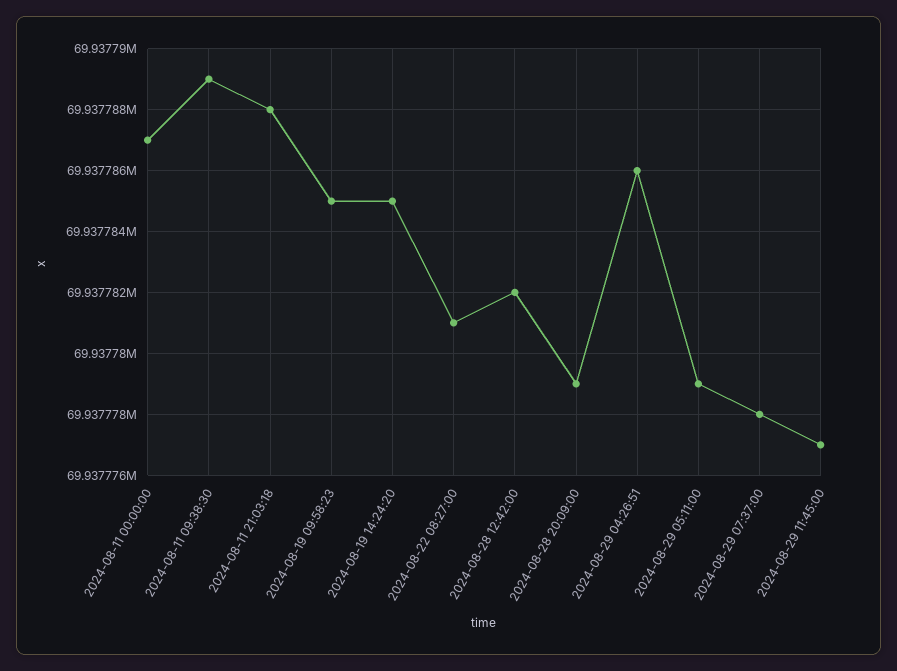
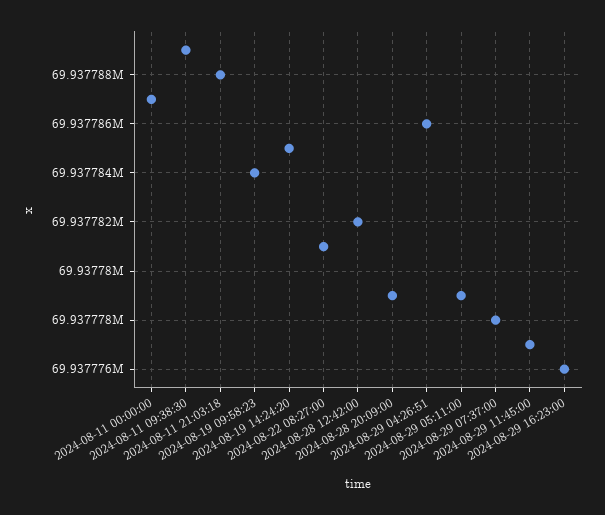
2024-08-19 09:58:23: 69937785 -> 69937784
2024-08-29 16:23:00: none -> 69937776

